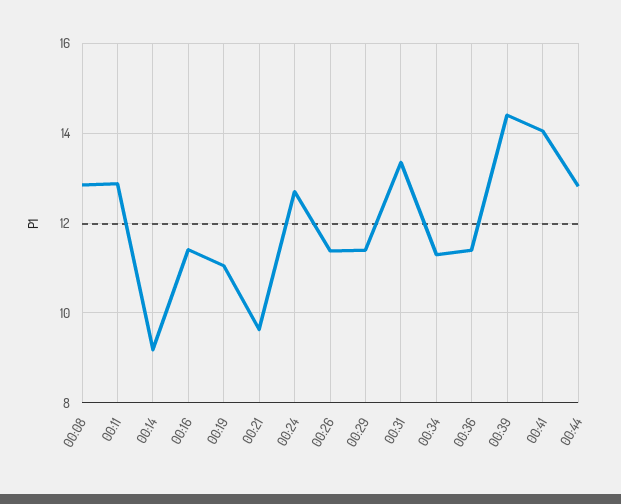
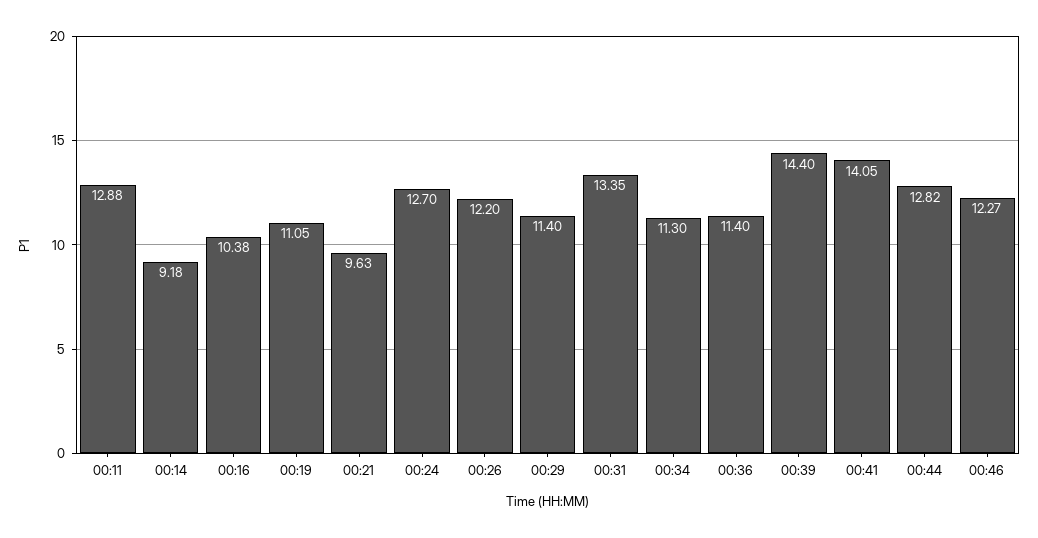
00:08: 12.8 -> none
00:16: 11.4 -> 10.38
00:26: 11.4 -> 12.2
00:46: none -> 12.27

